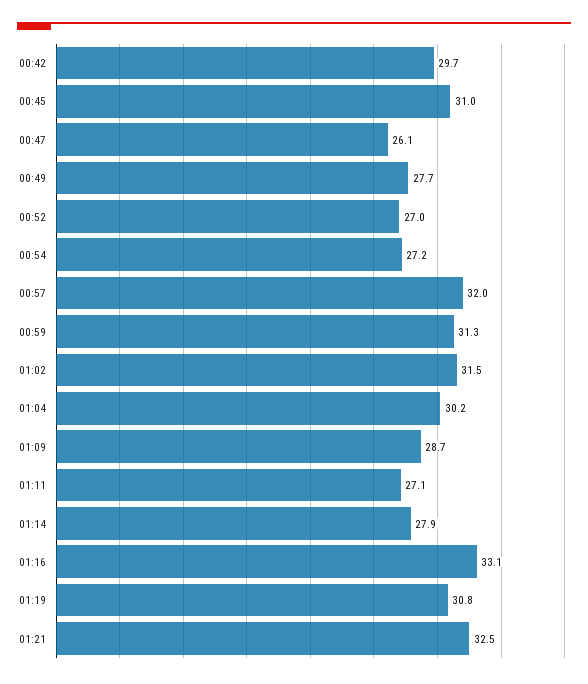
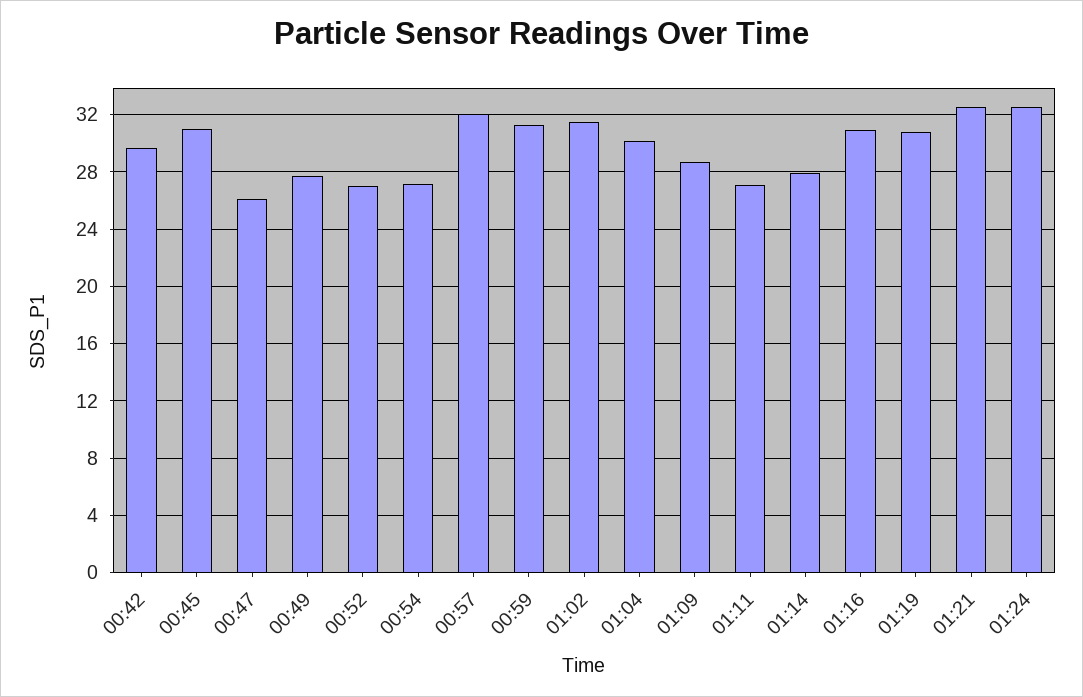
01:16: 33.1 -> 31
01:24: none -> 32.5

